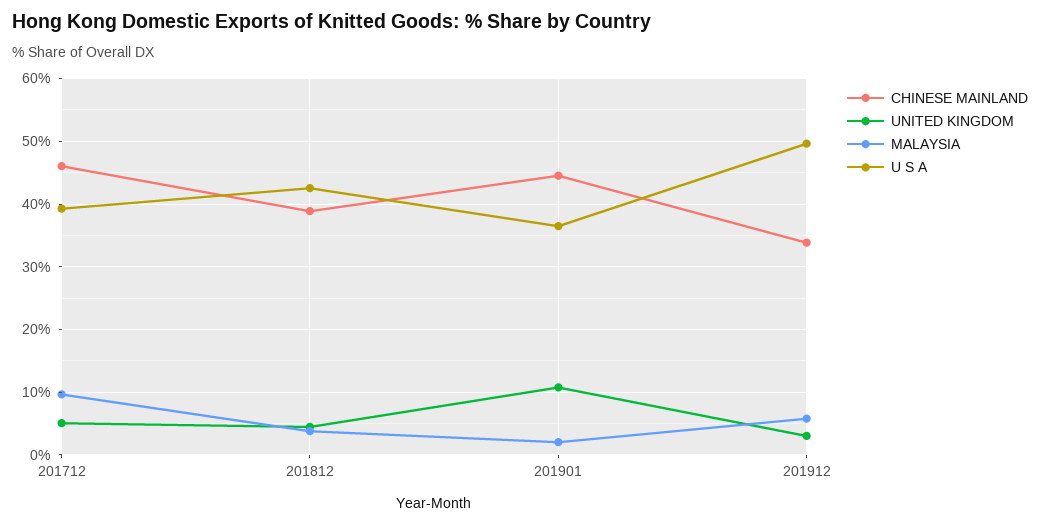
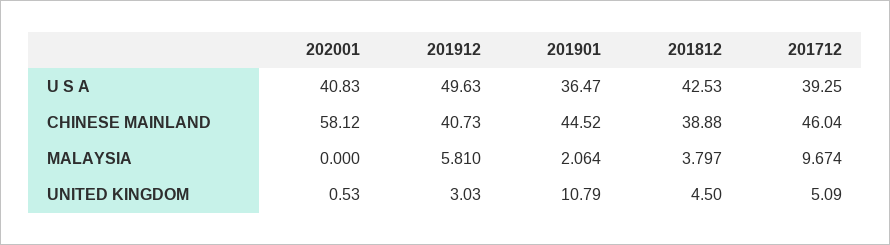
CHINESE MAINLAND, 201912: 34 -> 40.73
U S A, 202001: none -> 40.83
CHINESE MAINLAND, 202001: none -> 58.12
MALAYSIA, 202001: none -> 0
UNITED KINGDOM, 202001: none -> 0.53

